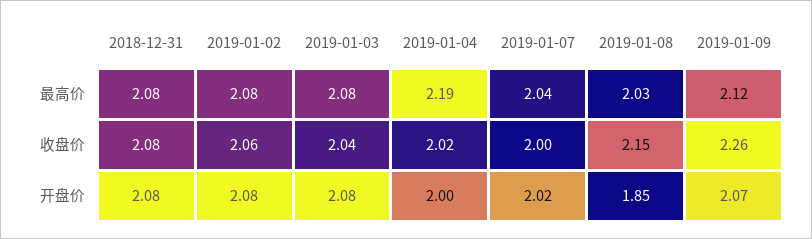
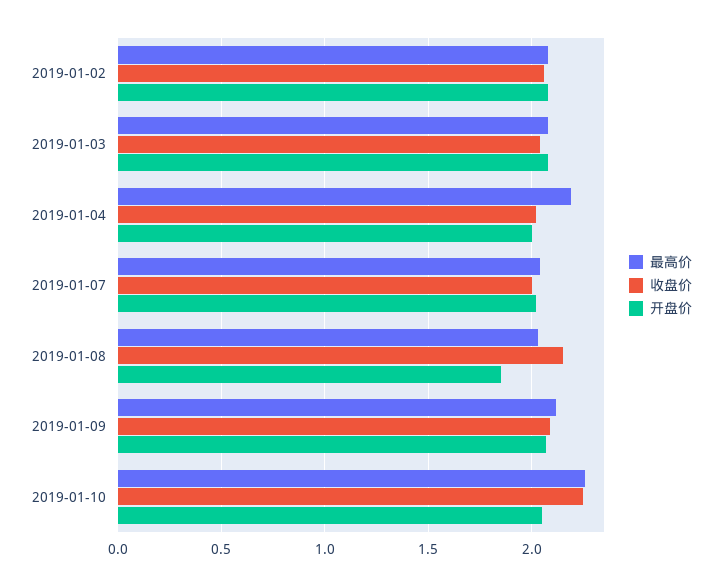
最高价, 2018-12-31: 2.08 -> none
收盘价, 2018-12-31: 2.08 -> none
收盘价, 2019-01-09: 2.26 -> 2.1
开盘价, 2018-12-31: 2.08 -> none
最高价, 2019-01-10: none -> 2.25
收盘价, 2019-01-10: none -> 2.25
开盘价, 2019-01-10: none -> 2.05

